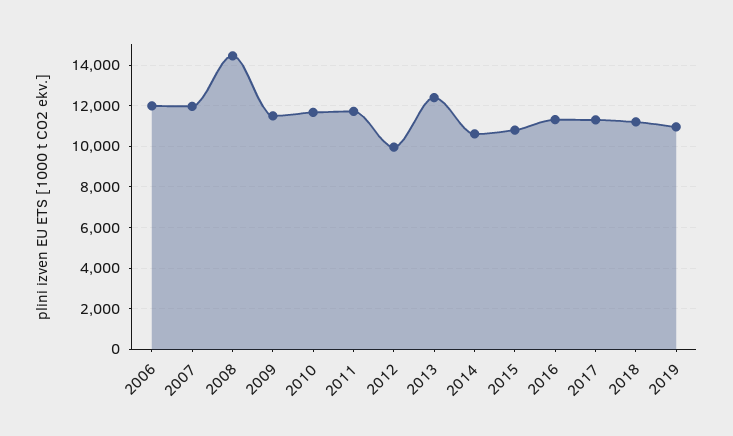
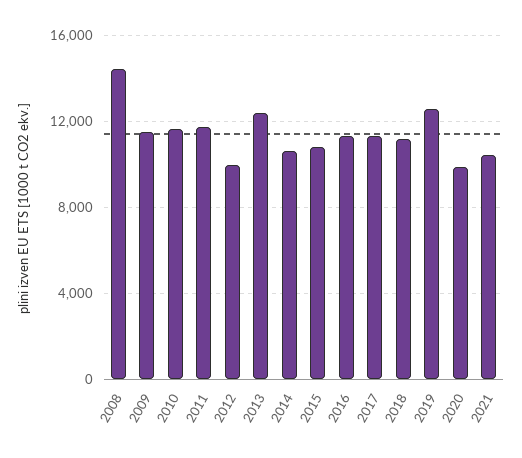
2006: 12000 -> none
2007: 12000 -> none
2019: 11000 -> 12500
2020: none -> 10000
2021: none -> 10500

